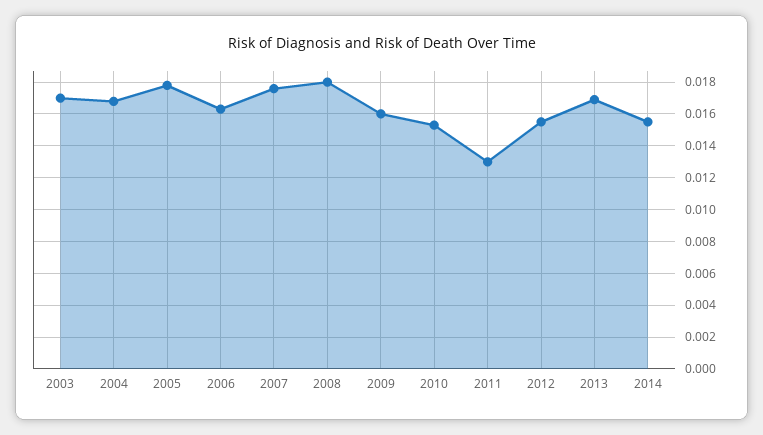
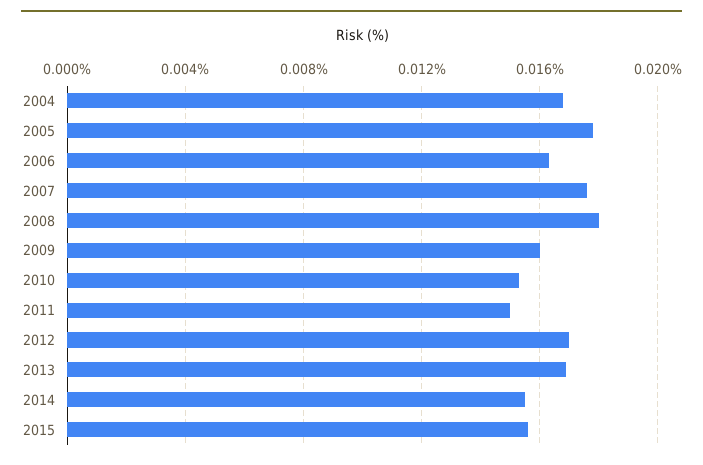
2003: 0.017 -> none
2011: 0.013 -> 0.015
2012: 0.0155 -> 0.017
2015: none -> 0.0155

